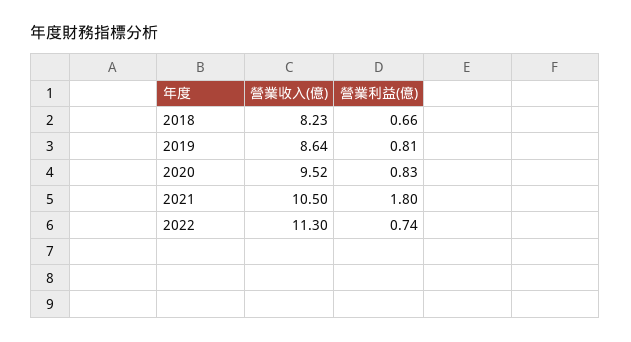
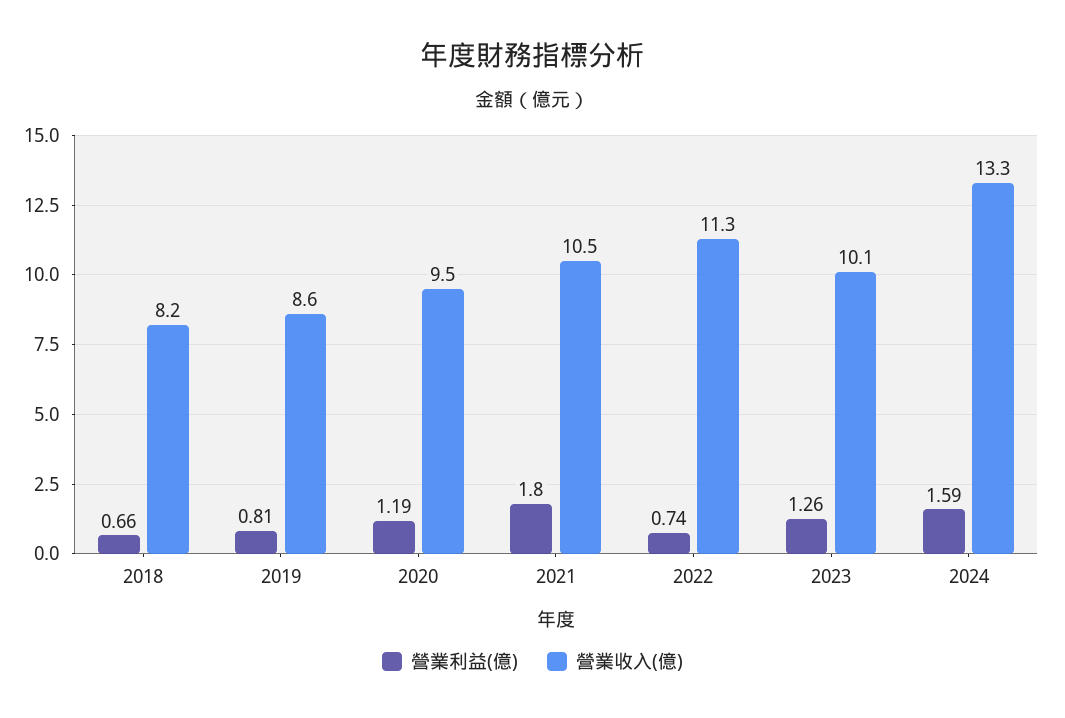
營業利益(億), 2020: 0.83 -> 1.19
營業利益(億), 2023: none -> 1.26
營業收入(億), 2023: none -> 10.1
營業利益(億), 2024: none -> 1.59
營業收入(億), 2024: none -> 13.3

